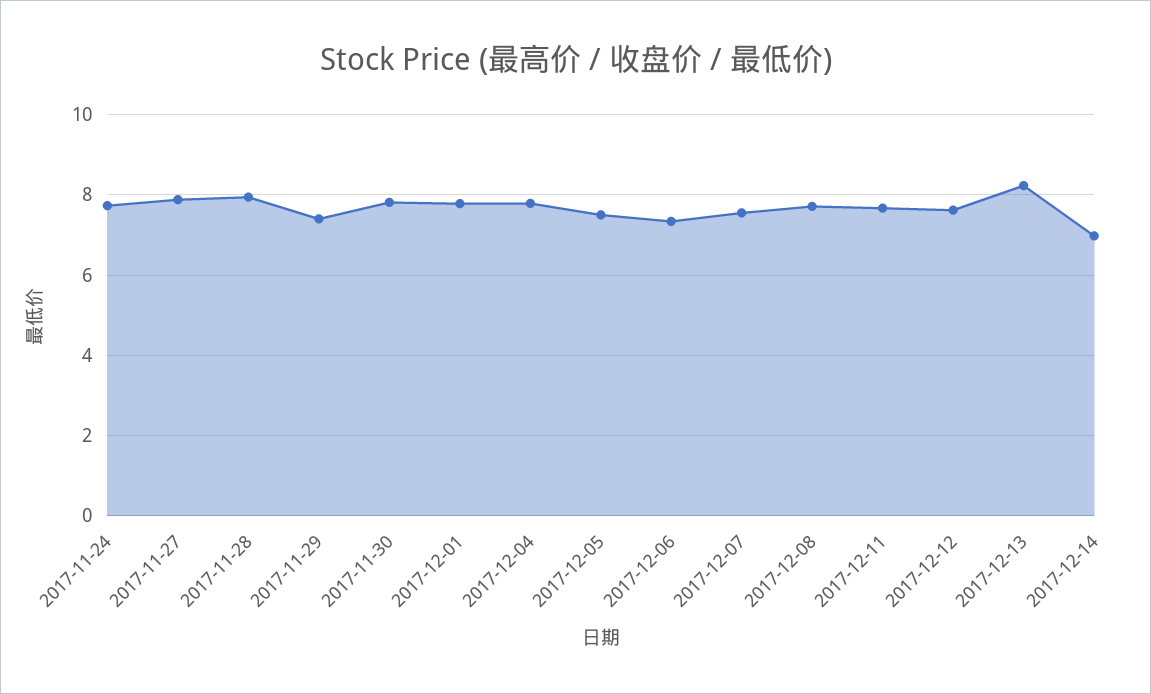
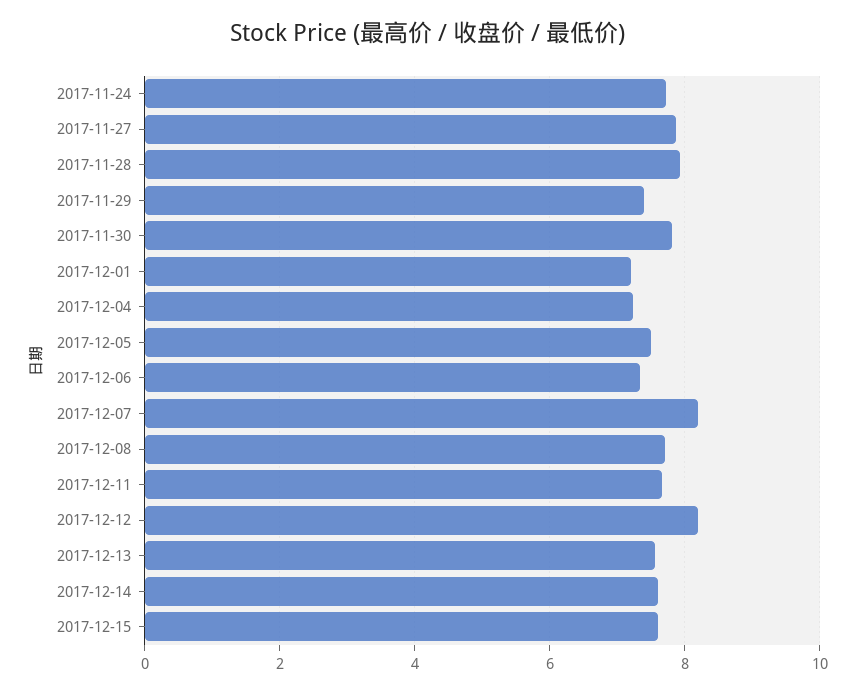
2017-12-01: 7.8 -> 7.2
2017-12-04: 7.8 -> 7.2
2017-12-07: 7.6 -> 8.2
2017-12-12: 7.6 -> 8.2
2017-12-13: 8.2 -> 7.6
2017-12-14: 7 -> 7.6
2017-12-15: none -> 7.6

